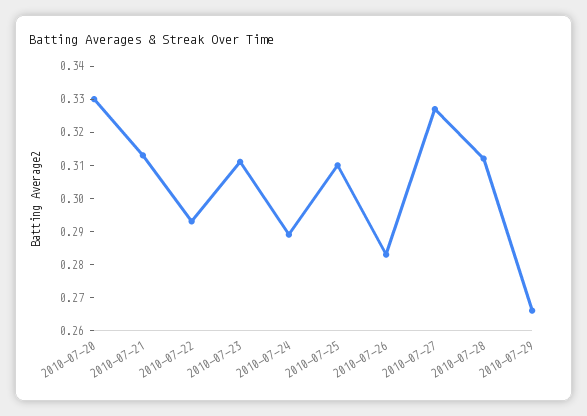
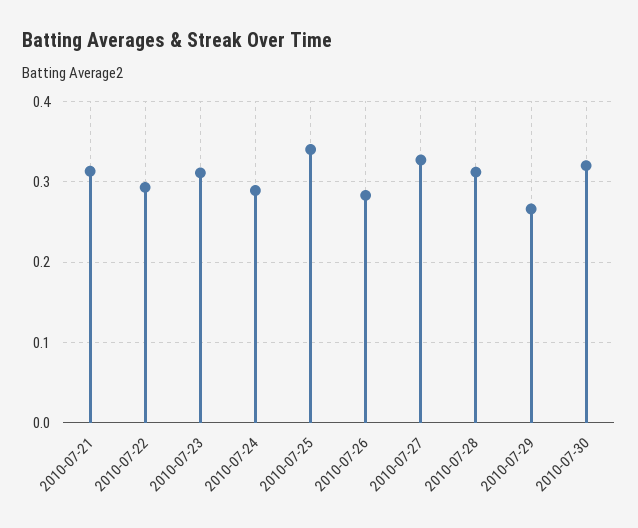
2010-07-20: 0.33 -> none
2010-07-25: 0.31 -> 0.34
2010-07-30: none -> 0.32

